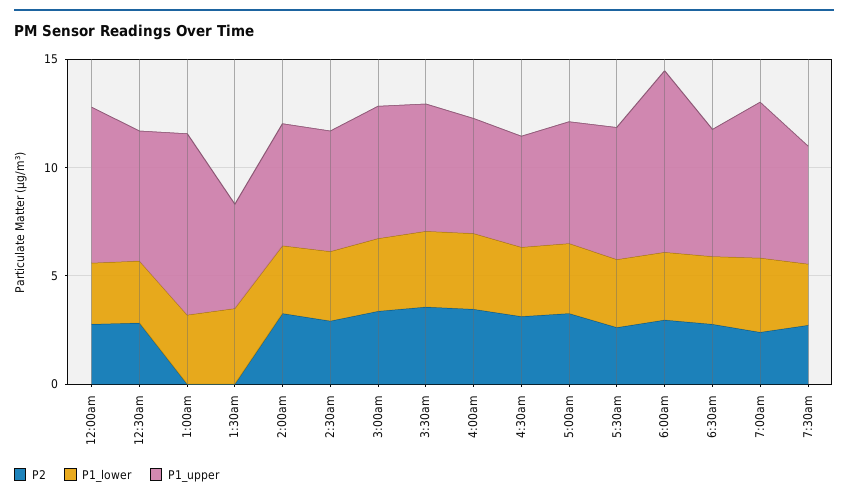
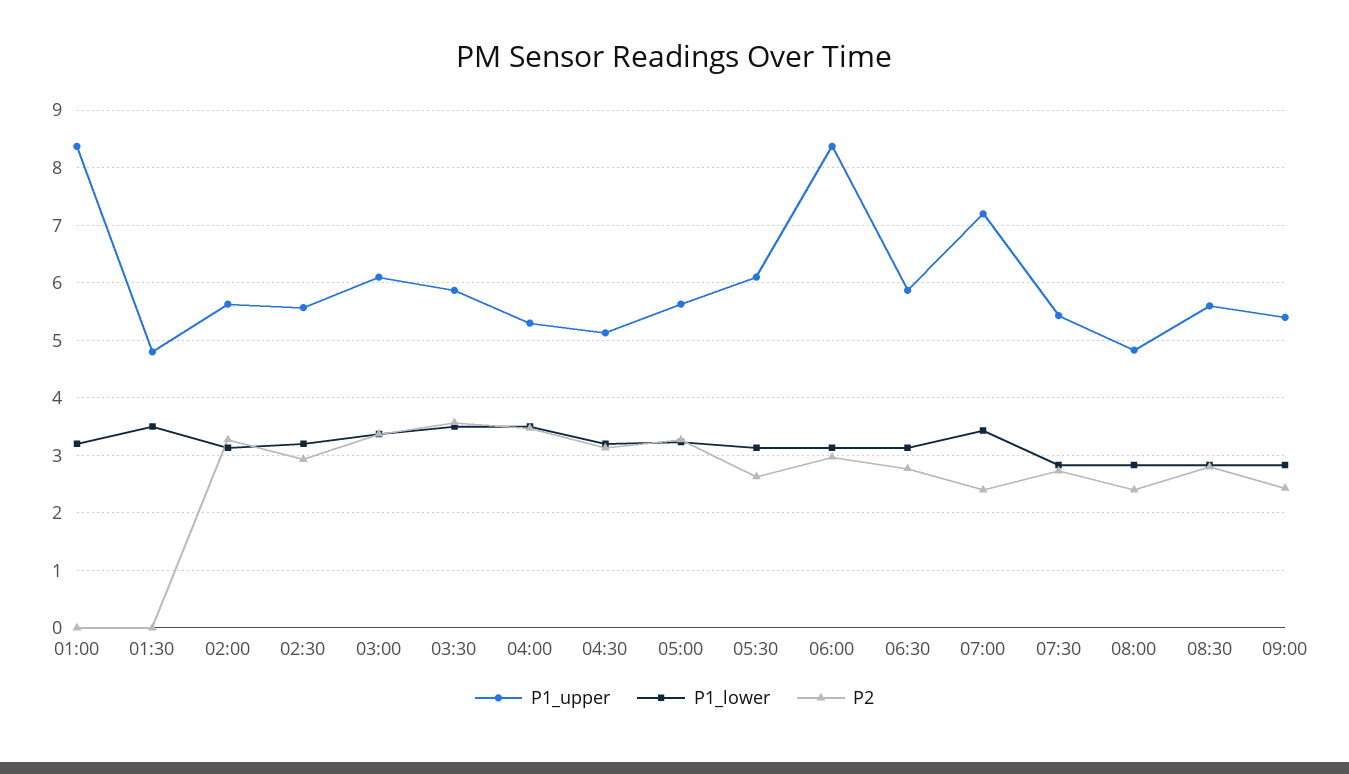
P2, 12:00am: 3 -> none
P1_lower, 12:00am: 3 -> none
P1_upper, 12:00am: 7 -> none
P2, 12:30am: 3 -> none
P1_lower, 12:30am: 3 -> none
P1_upper, 12:30am: 6 -> none
P1_upper, 08:00: none -> 4.8
P1_lower, 08:00: none -> 2.8
P2, 08:00: none -> 2.4
P1_upper, 08:30: none -> 5.6
P1_lower, 08:30: none -> 2.8
P2, 08:30: none -> 2.8
P1_upper, 09:00: none -> 5.4
P1_lower, 09:00: none -> 2.8
P2, 09:00: none -> 2.4

